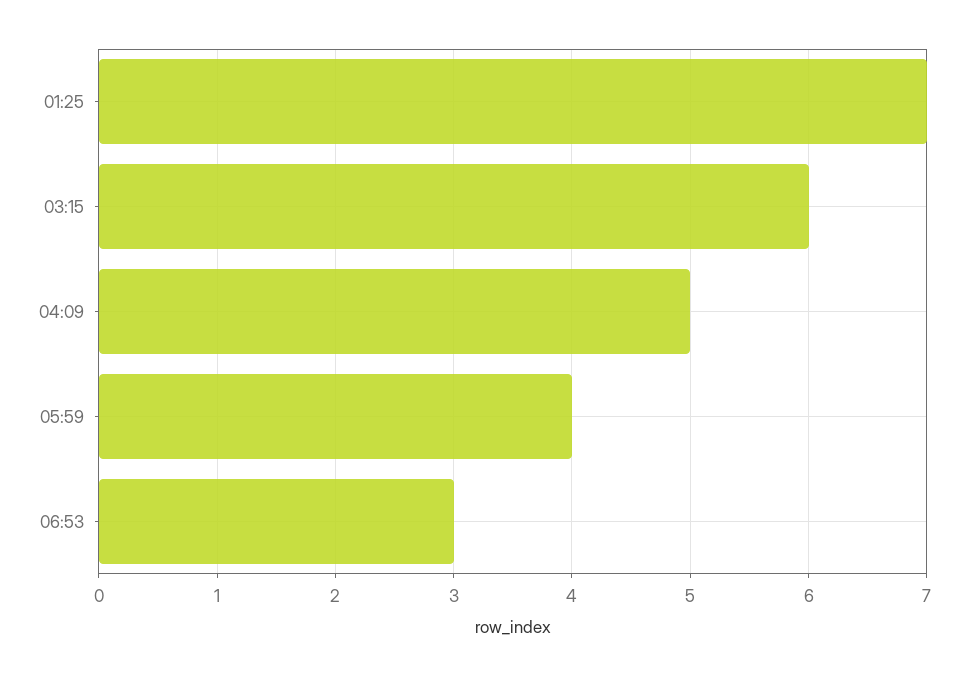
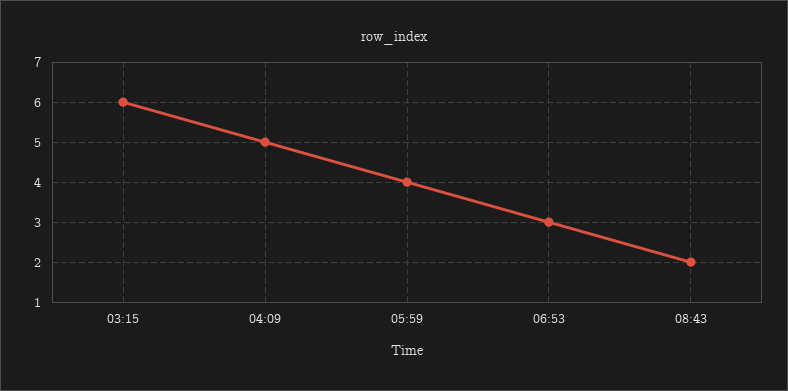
01:25: 7 -> none
08:43: none -> 2

